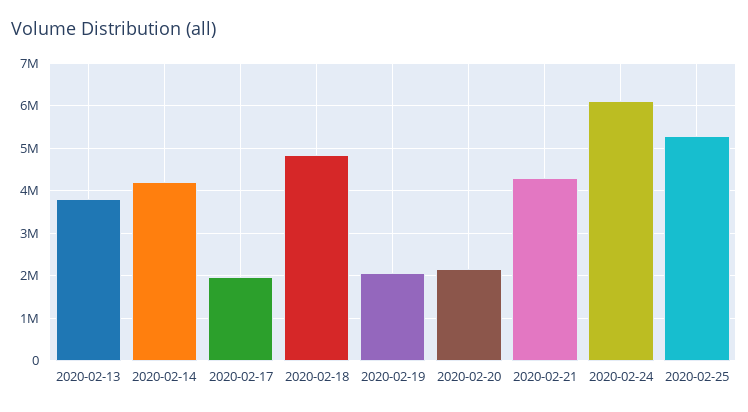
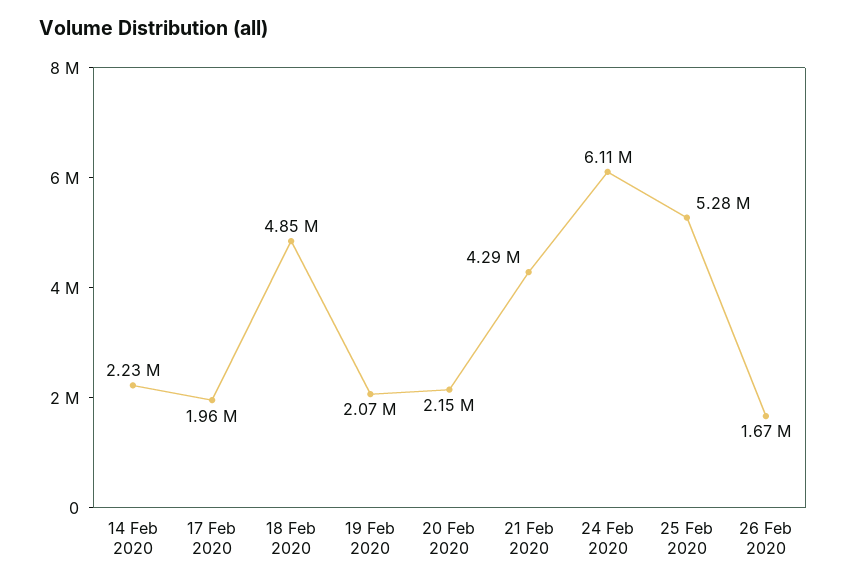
2020-02-13: 3800000 -> none
2020-02-14: 4200000 -> 2230000
26 Feb 2020: none -> 1670000

